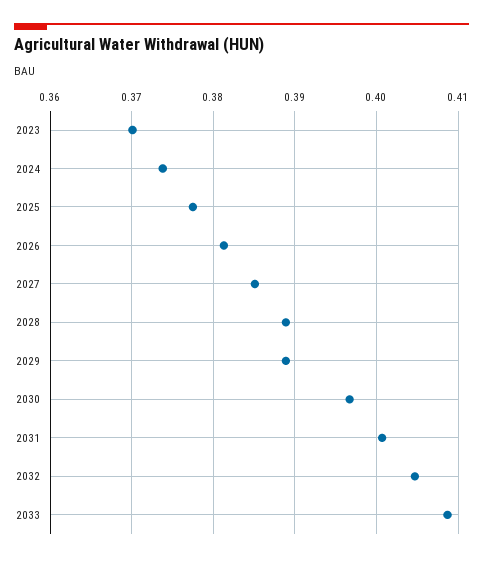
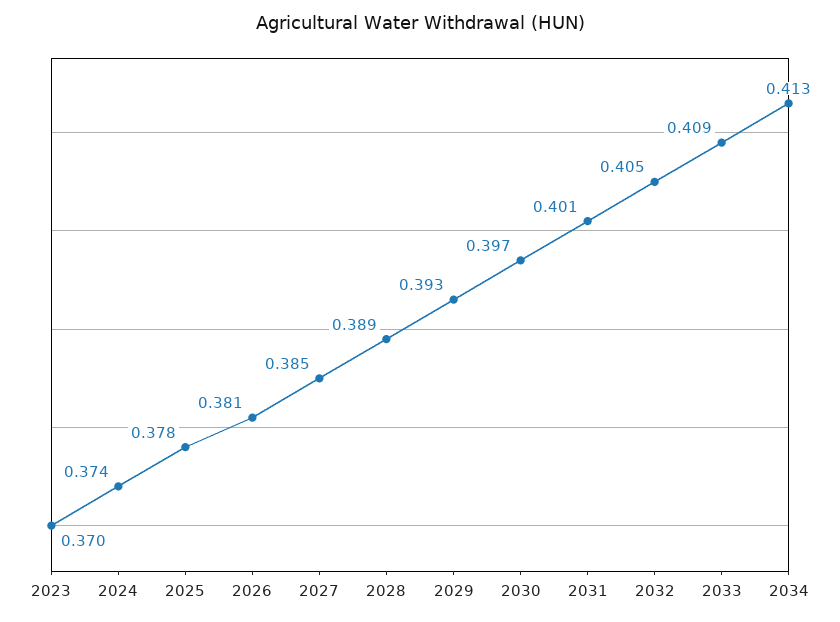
2029: 0.389 -> 0.393
2034: none -> 0.413

